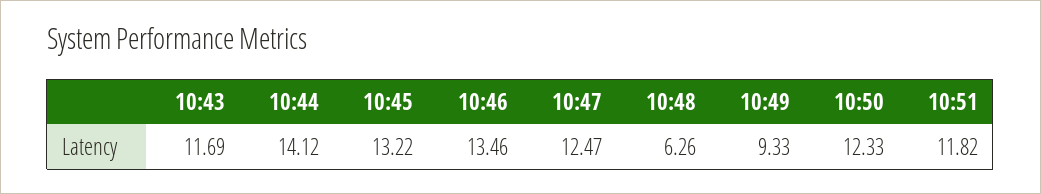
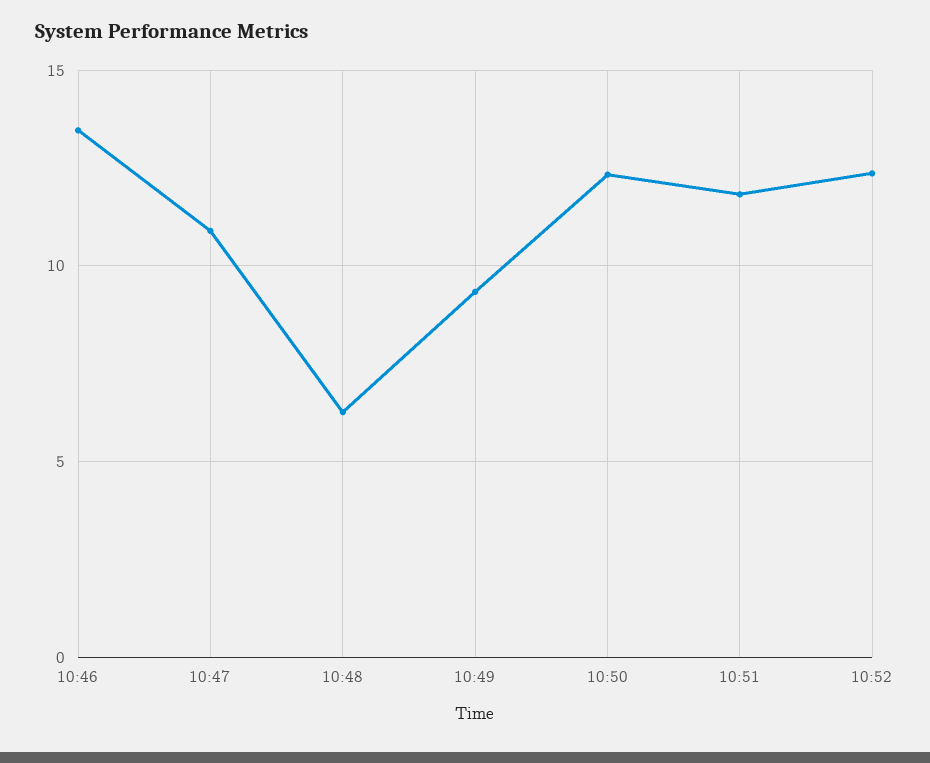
10:43: 11.69 -> none
10:44: 14.12 -> none
10:45: 13.22 -> none
10:47: 12.47 -> 11
10:52: none -> 12.5

